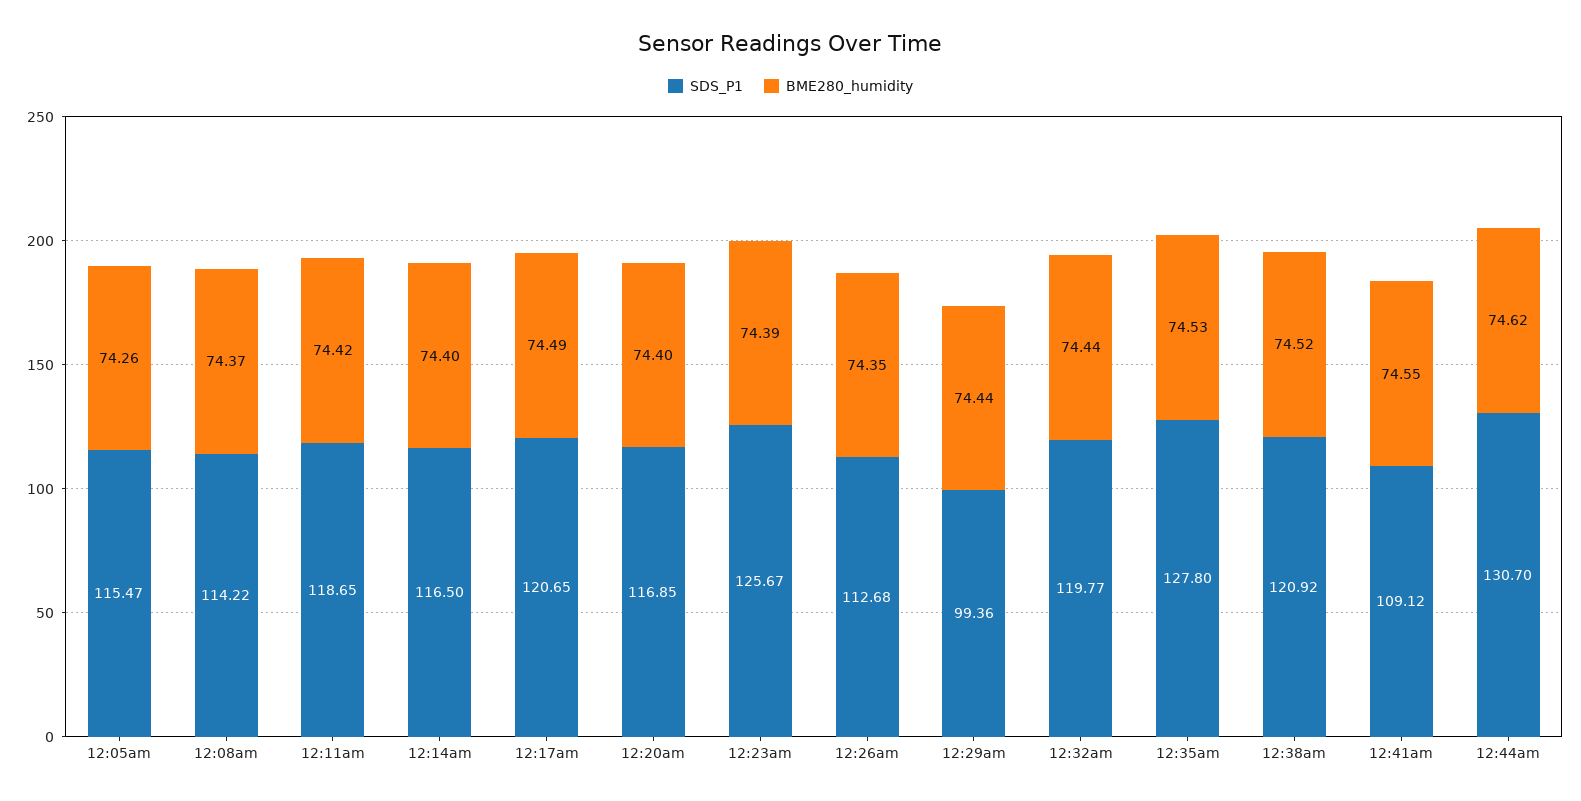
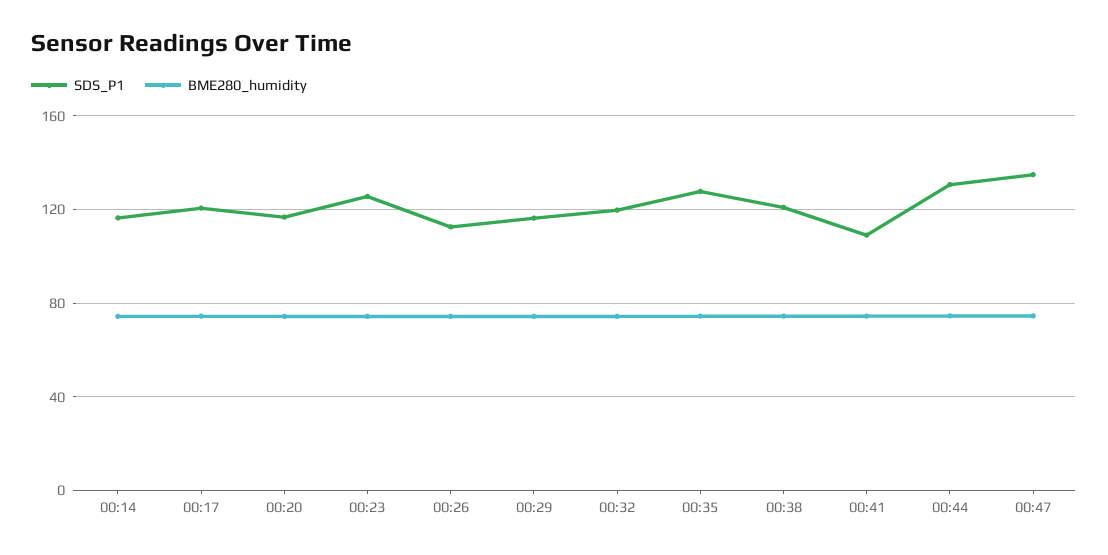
SDS_P1, 12:05am: 115.47 -> none
BME280_humidity, 12:05am: 74.26 -> none
SDS_P1, 12:08am: 114.22 -> none
BME280_humidity, 12:08am: 74.37 -> none
SDS_P1, 12:11am: 118.65 -> none
BME280_humidity, 12:11am: 74.42 -> none
SDS_P1, 12:29am: 99.36 -> 115
SDS_P1, 00:47: none -> 135
BME280_humidity, 00:47: none -> 75

